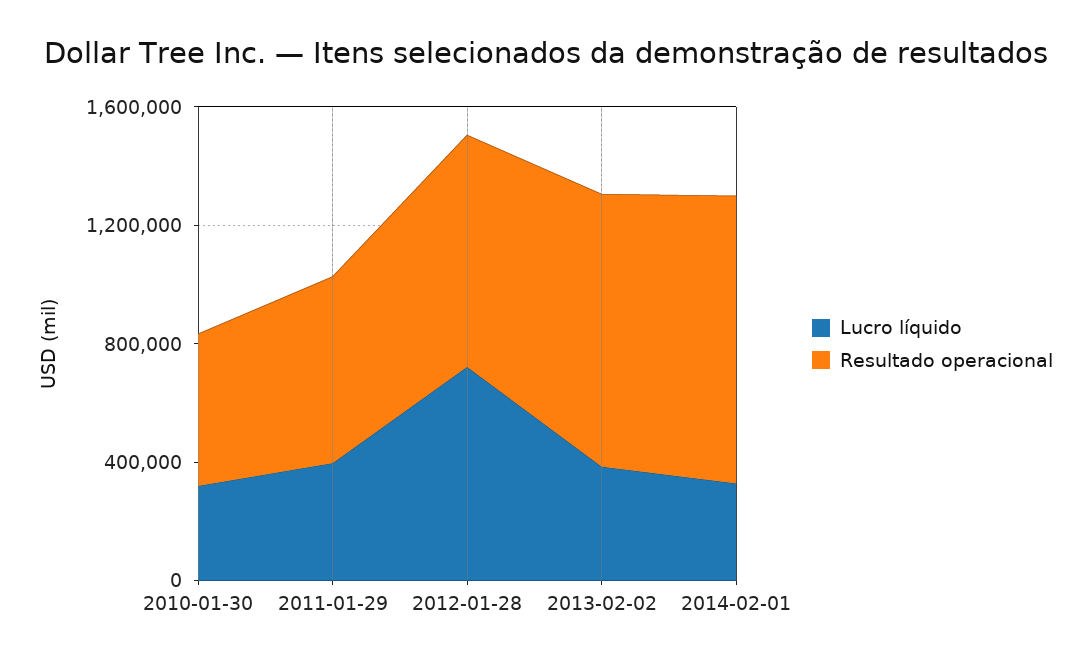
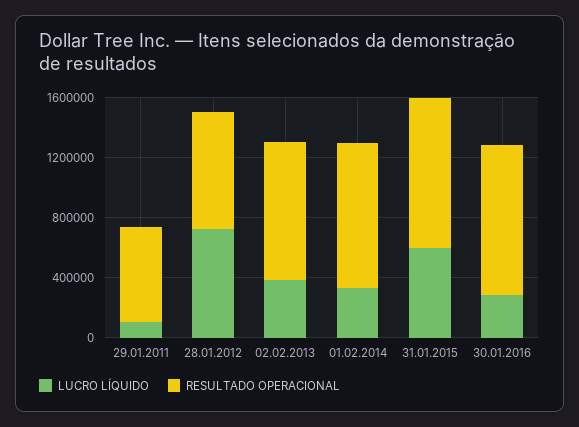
Lucro líquido, 2010-01-30: 300000 -> none
Resultado operacional, 2010-01-30: 500000 -> none
Lucro líquido, 2011-01-29: 400000 -> 100000
Lucro líquido, 31.01.2015: none -> 600000
Resultado operacional, 31.01.2015: none -> 1000000
Lucro líquido, 30.01.2016: none -> 300000
Resultado operacional, 30.01.2016: none -> 1000000

